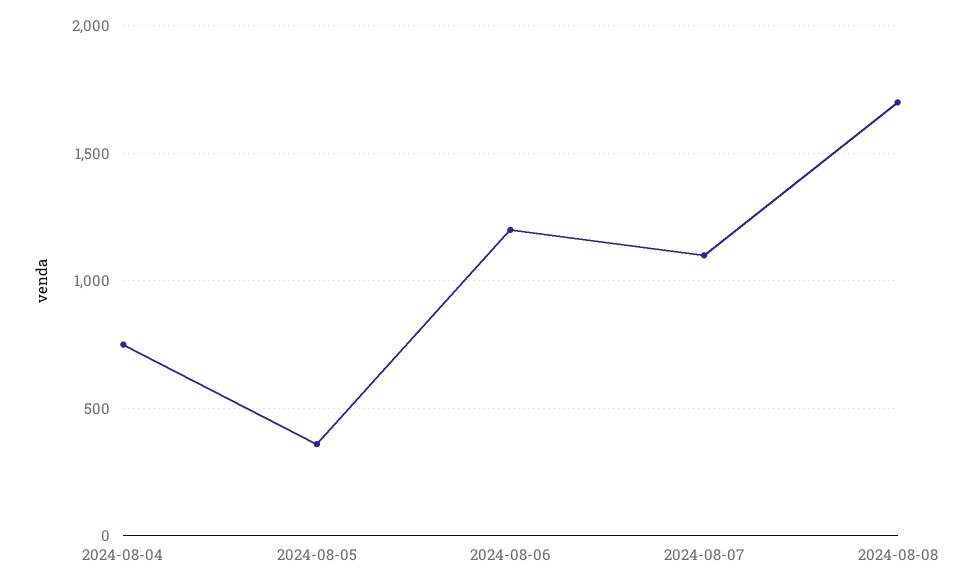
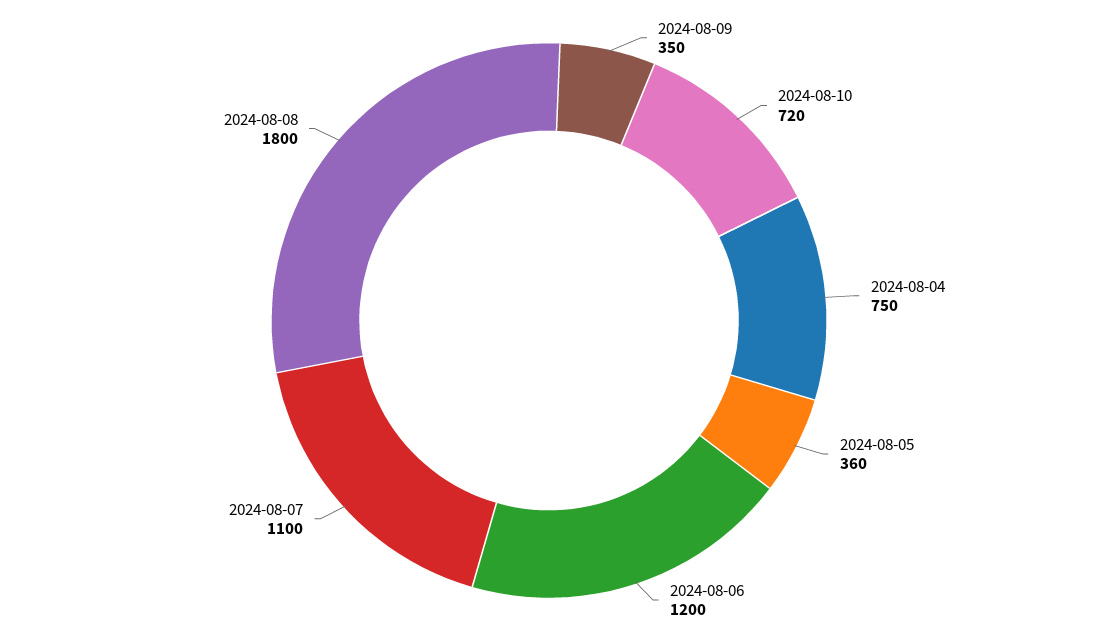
2024-08-08: 1700 -> 1800
2024-08-09: none -> 350
2024-08-10: none -> 720

